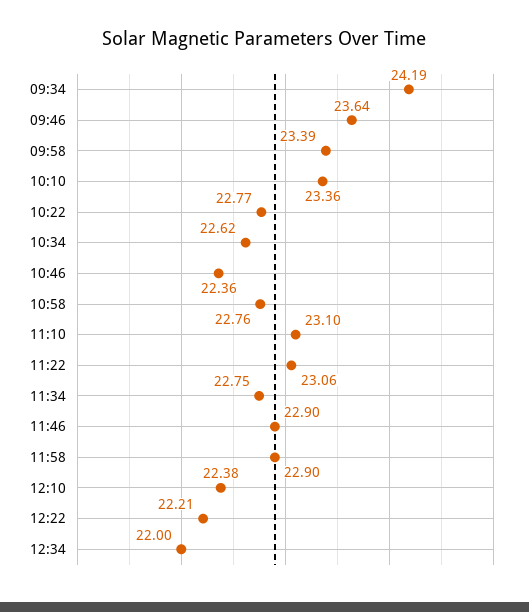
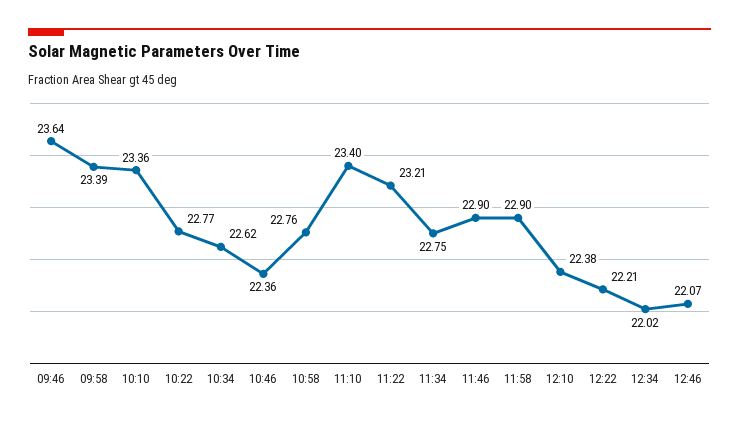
09:34: 24.19 -> none
11:10: 23.1 -> 23.4
11:22: 23.06 -> 23.21
12:34: 22 -> 22.02
12:46: none -> 22.07

